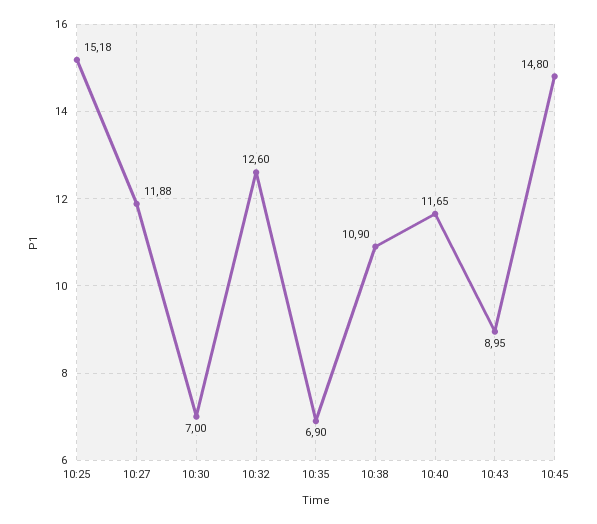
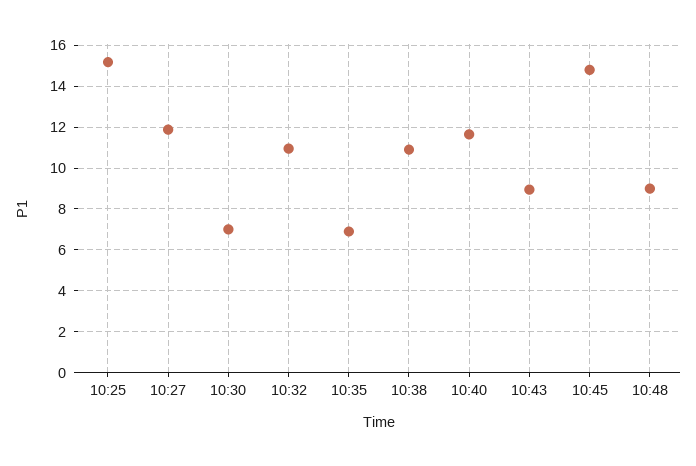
10:32: 12.6 -> 11
10:48: none -> 9

